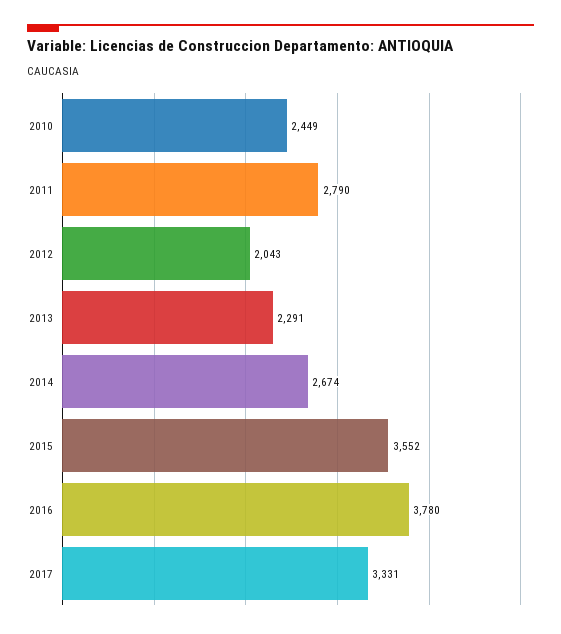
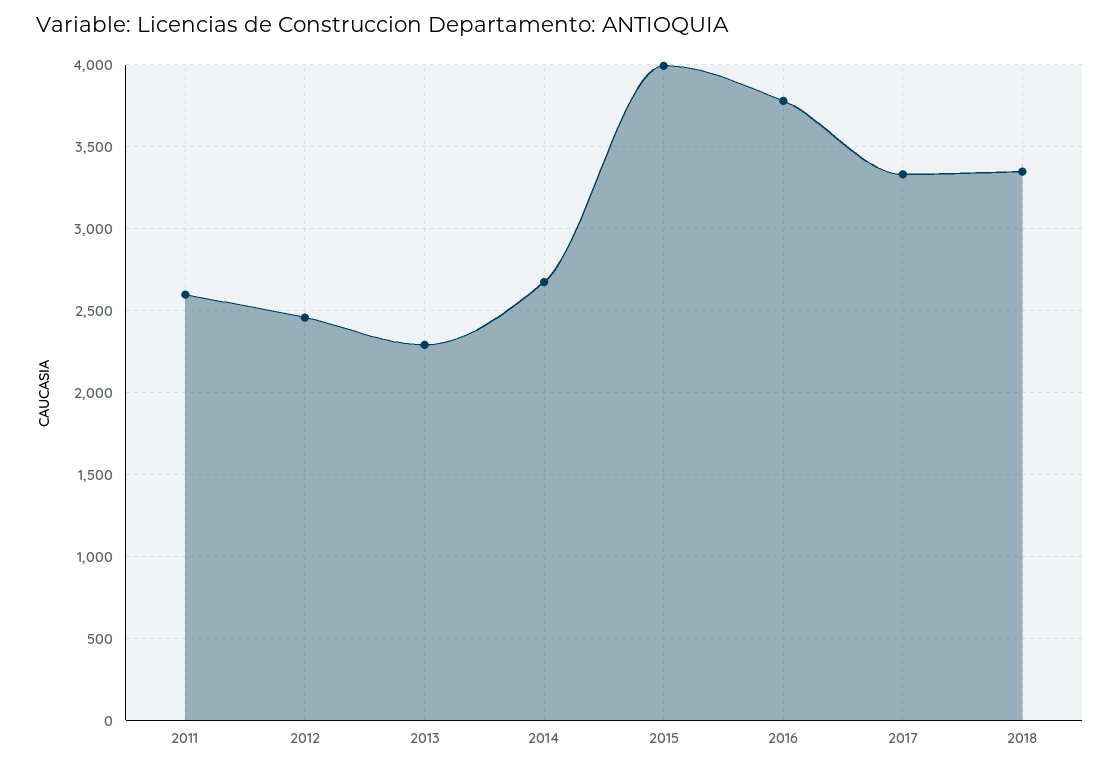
2010: 2449 -> none
2011: 2790 -> 2600
2012: 2043 -> 2450
2015: 3552 -> 4000
2018: none -> 3350

